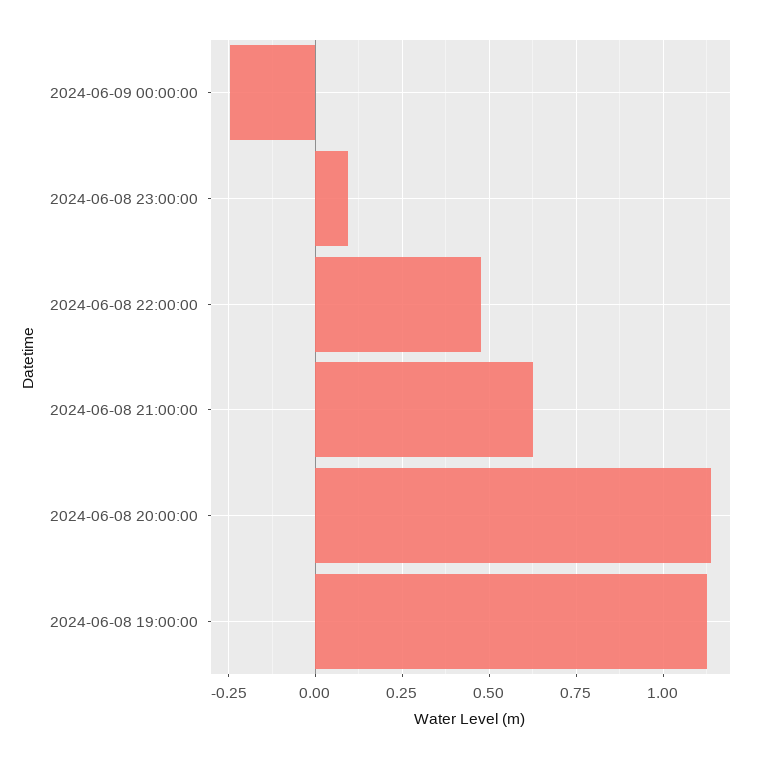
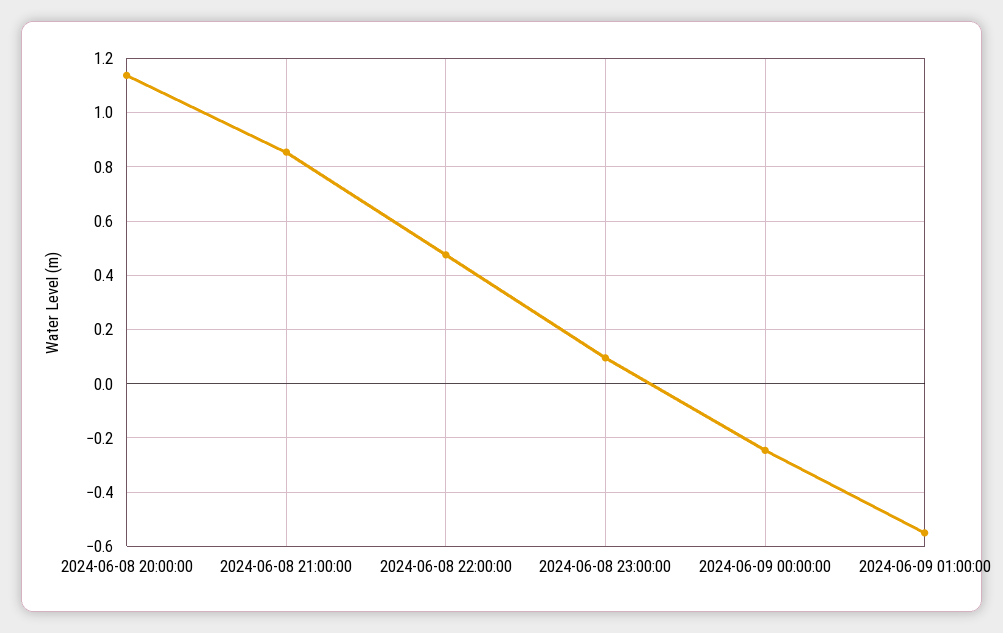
2024-06-08 21:00:00: 0.625 -> 0.85
2024-06-08 19:00:00: 1.125 -> none
2024-06-09 01:00:00: none -> -0.55

